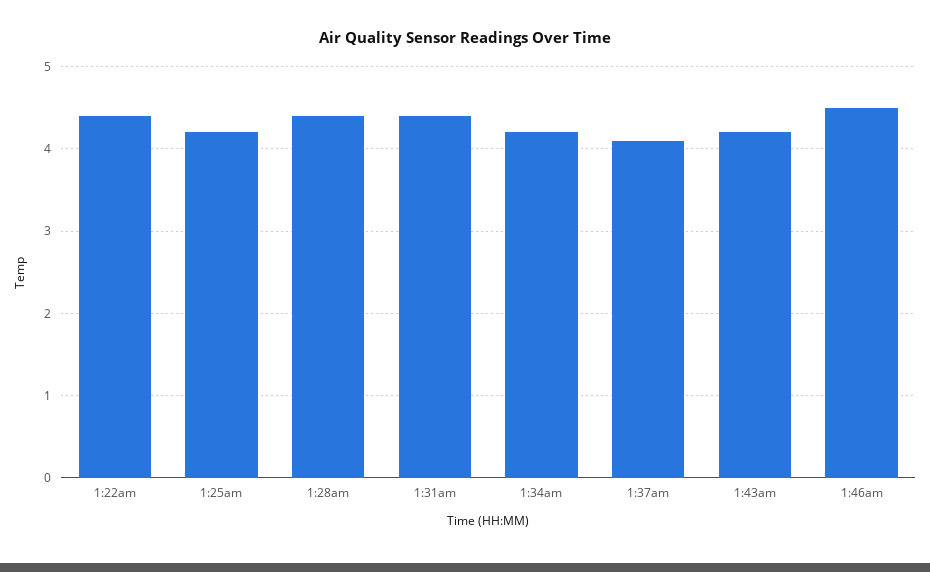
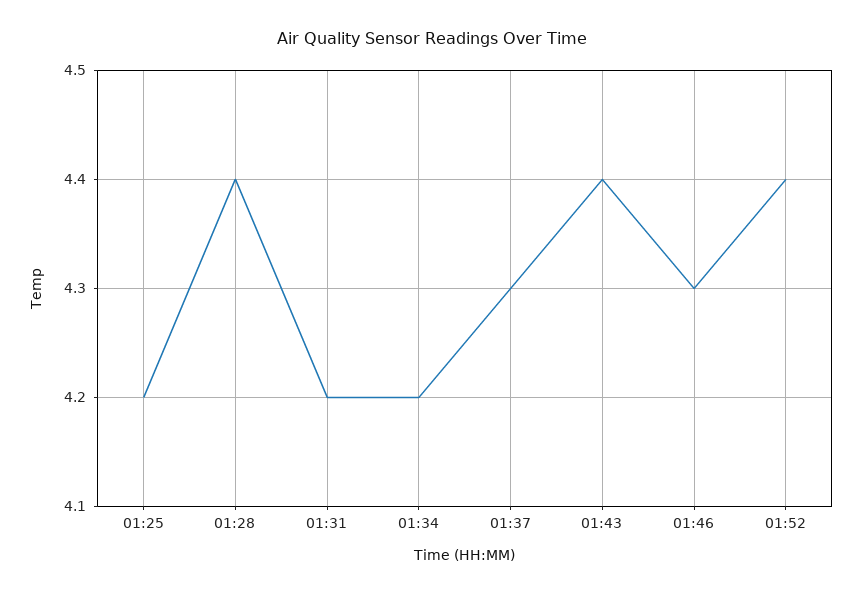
1:22am: 4.4 -> none
1:31am: 4.4 -> 4.2
1:37am: 4.1 -> 4.3
1:43am: 4.2 -> 4.4
1:46am: 4.5 -> 4.3
01:52: none -> 4.4

